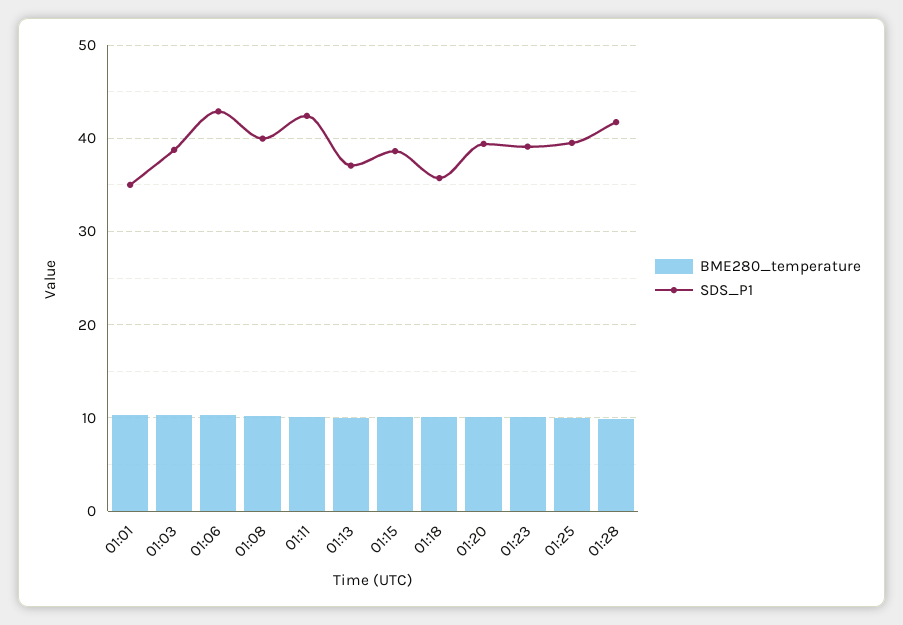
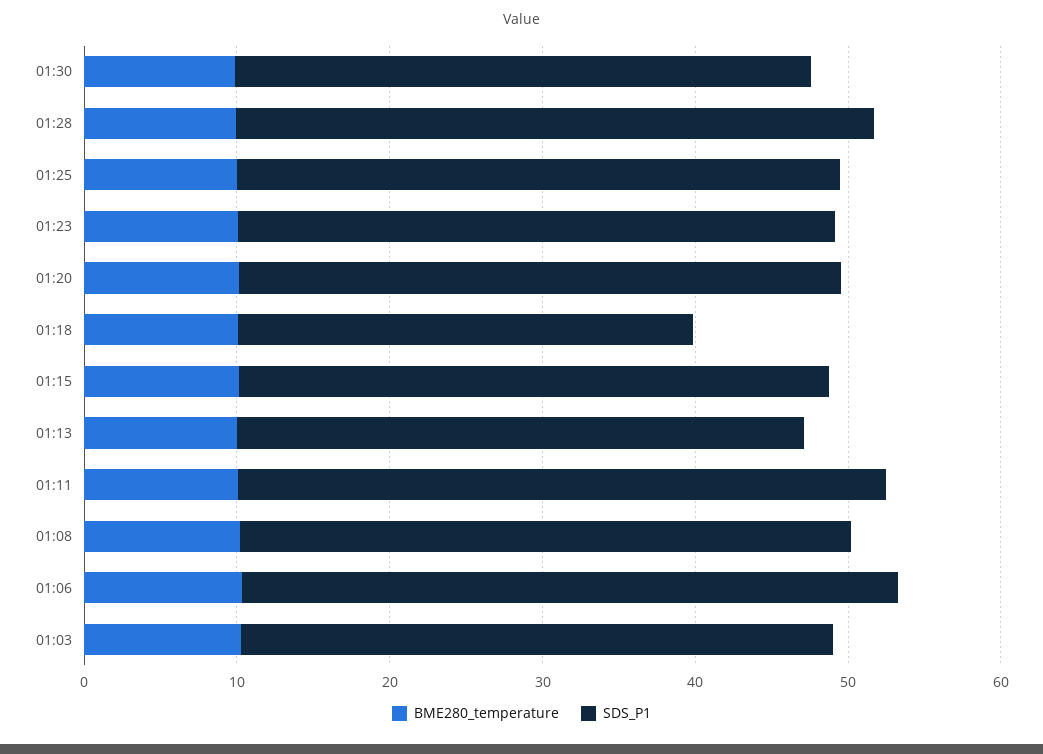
BME280_temperature, 01:01: 10 -> none
SDS_P1, 01:01: 35 -> none
SDS_P1, 01:18: 36 -> 30
BME280_temperature, 01:30: none -> 10
SDS_P1, 01:30: none -> 38

